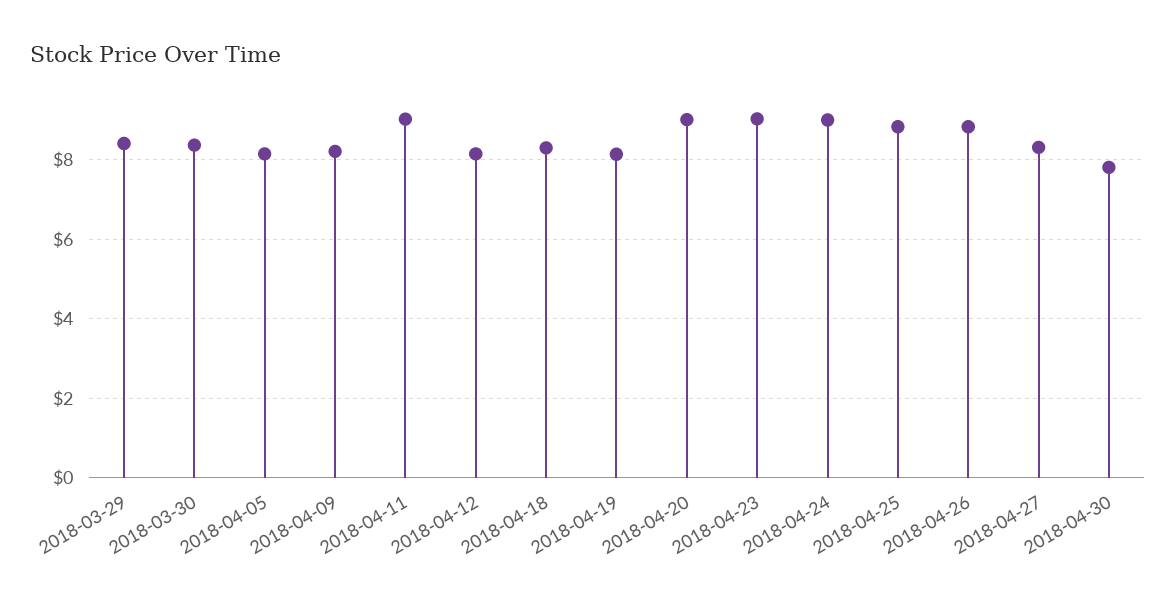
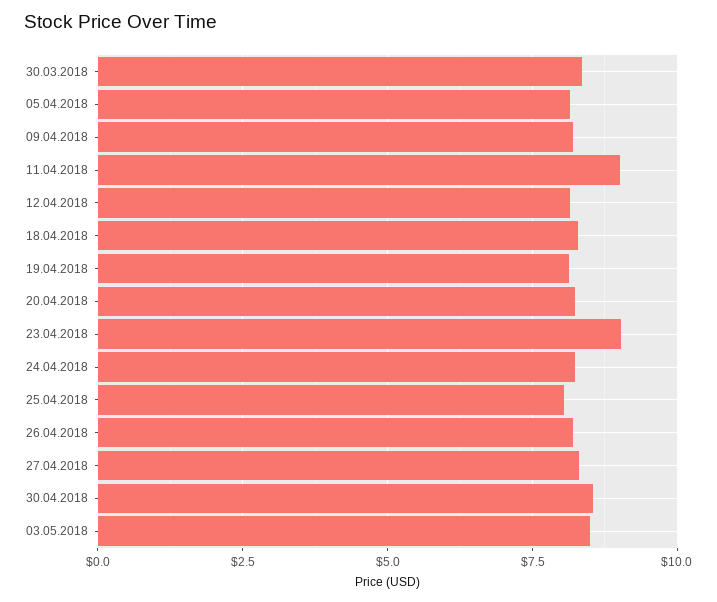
2018-03-29: 8.4 -> none
2018-04-20: 9 -> 8.25
2018-04-24: 9 -> 8.25
2018-04-25: 8.8 -> 8
2018-04-26: 8.8 -> 8.25
2018-04-30: 7.8 -> 8.5
03.05.2018: none -> 8.5

